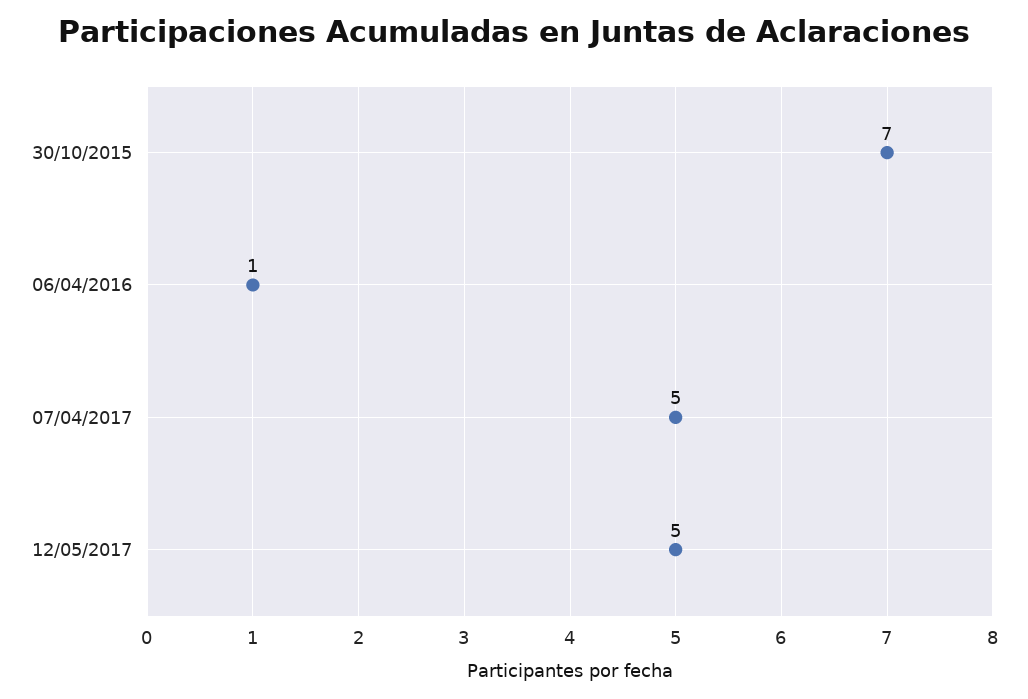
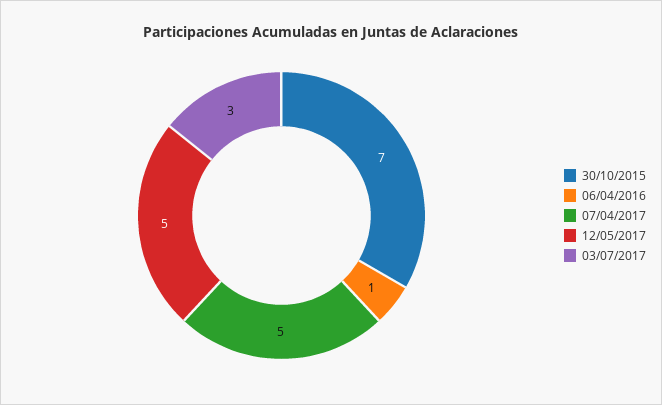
03/07/2017: none -> 3

